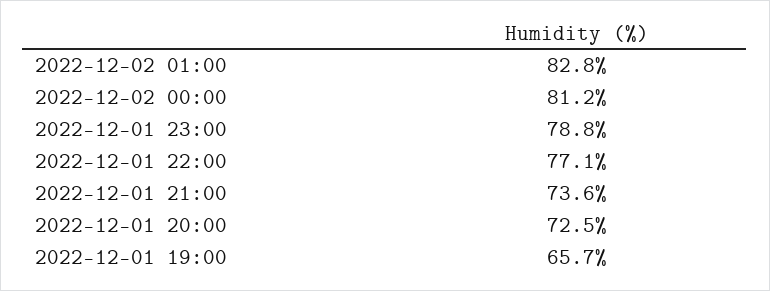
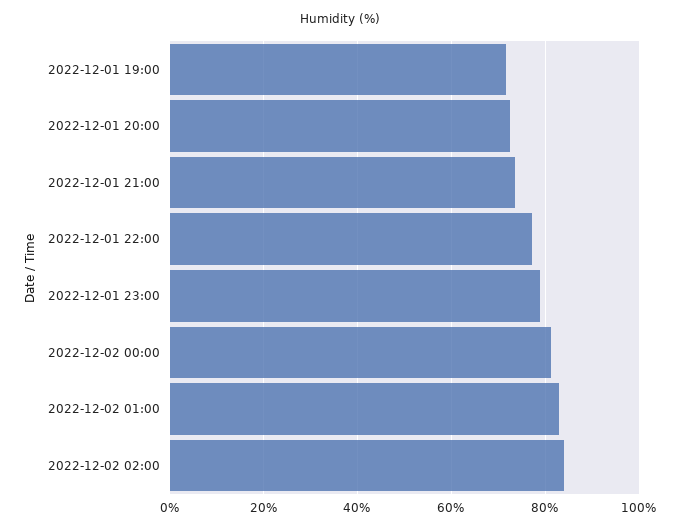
2022-12-01 19:00: 65.7 -> 72
2022-12-02 02:00: none -> 84

